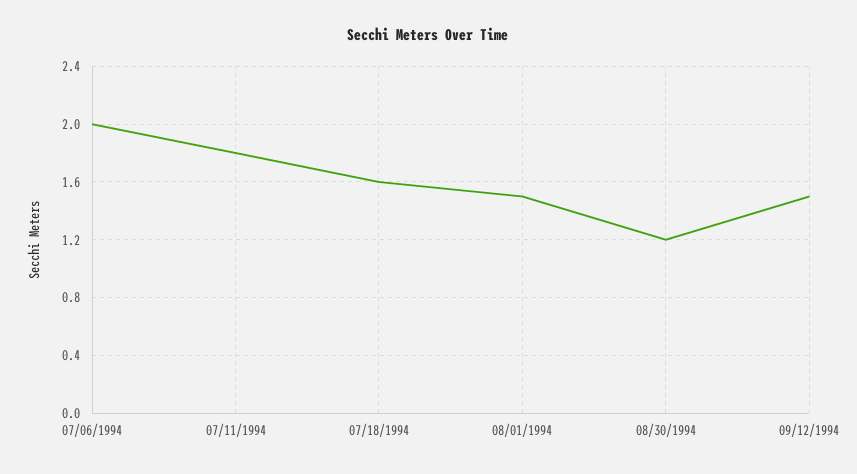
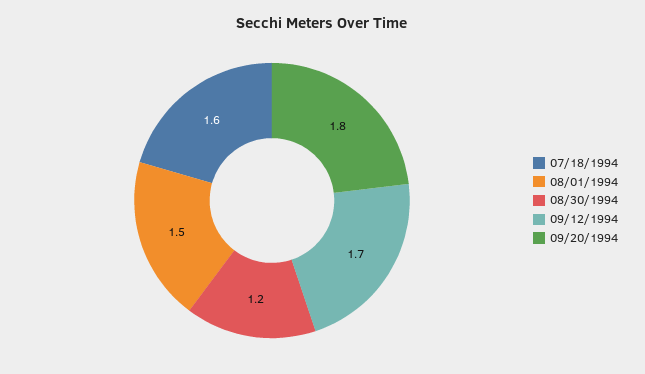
07/06/1994: 2 -> none
07/11/1994: 1.8 -> none
09/12/1994: 1.5 -> 1.7
09/20/1994: none -> 1.8

